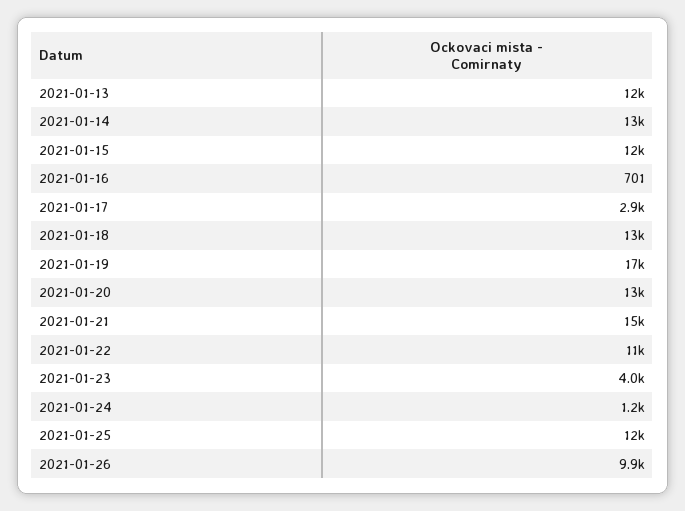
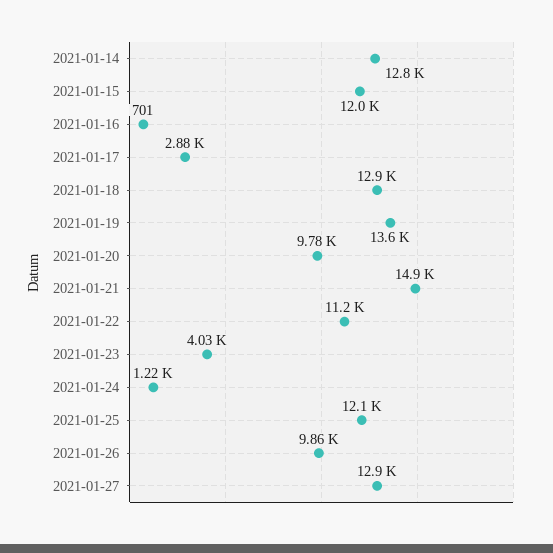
2021-01-13: 12000 -> none
2021-01-19: 17000 -> 13600
2021-01-20: 13000 -> 9780
2021-01-27: none -> 12900

